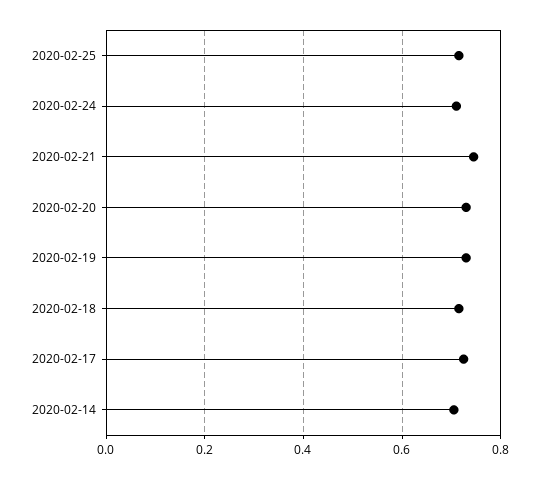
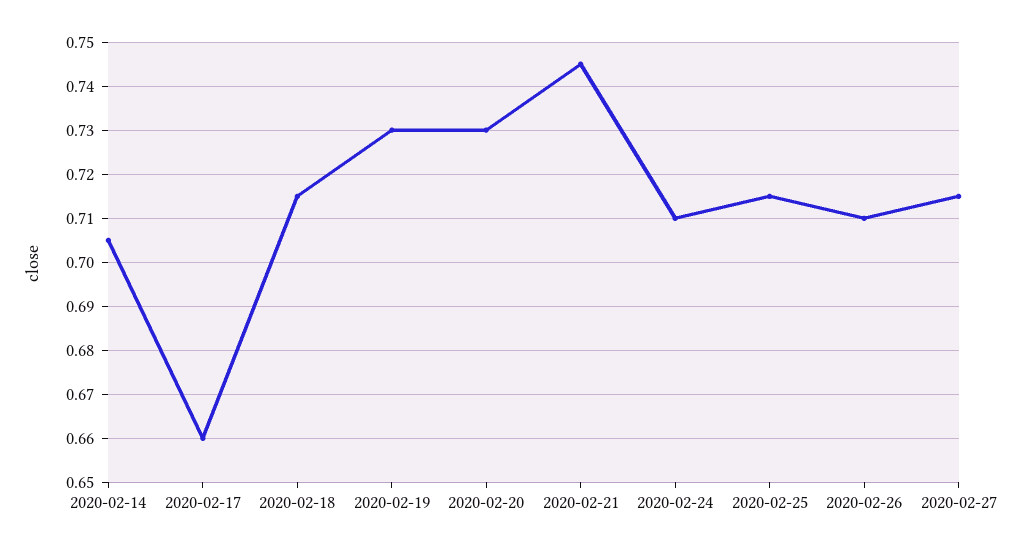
2020-02-17: 0.72 -> 0.66
2020-02-26: none -> 0.71
2020-02-27: none -> 0.715

